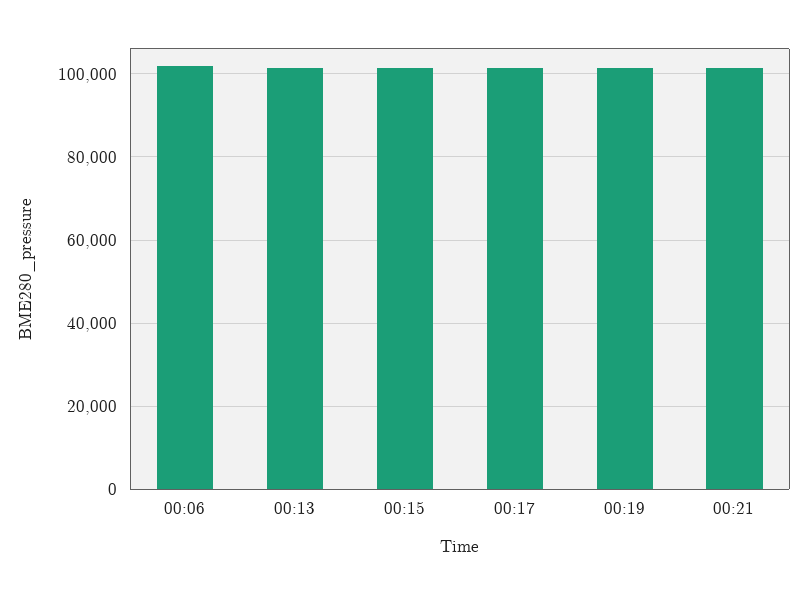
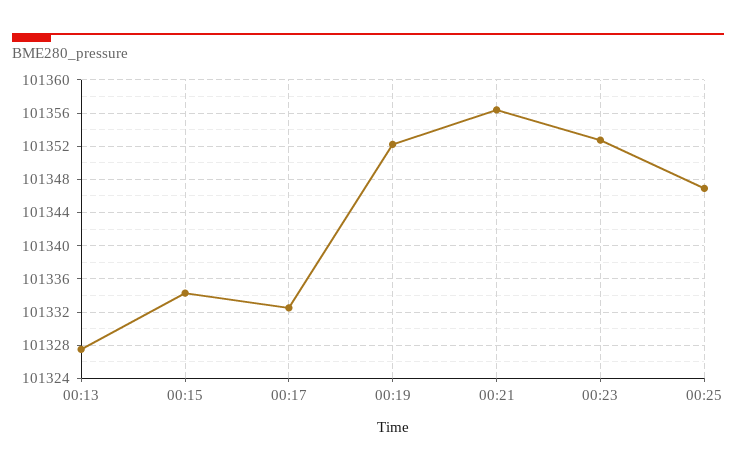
00:06: 102000 -> none
00:23: none -> 101353
00:25: none -> 101347

